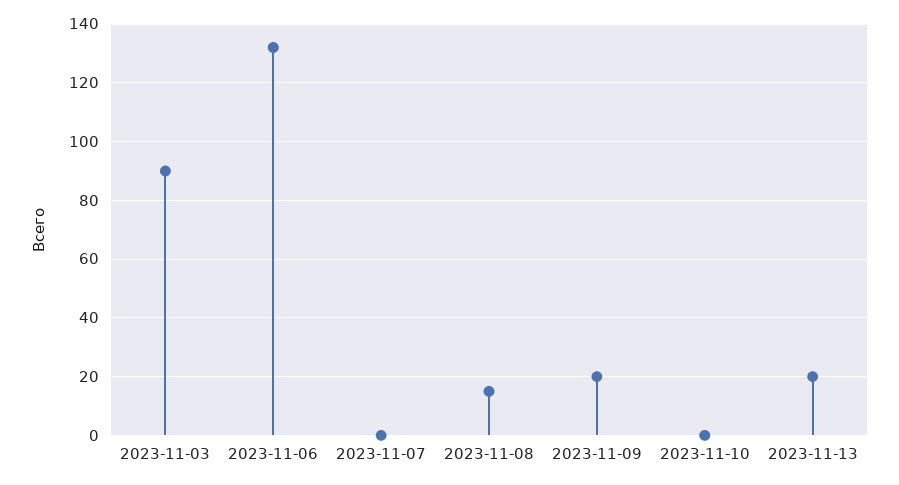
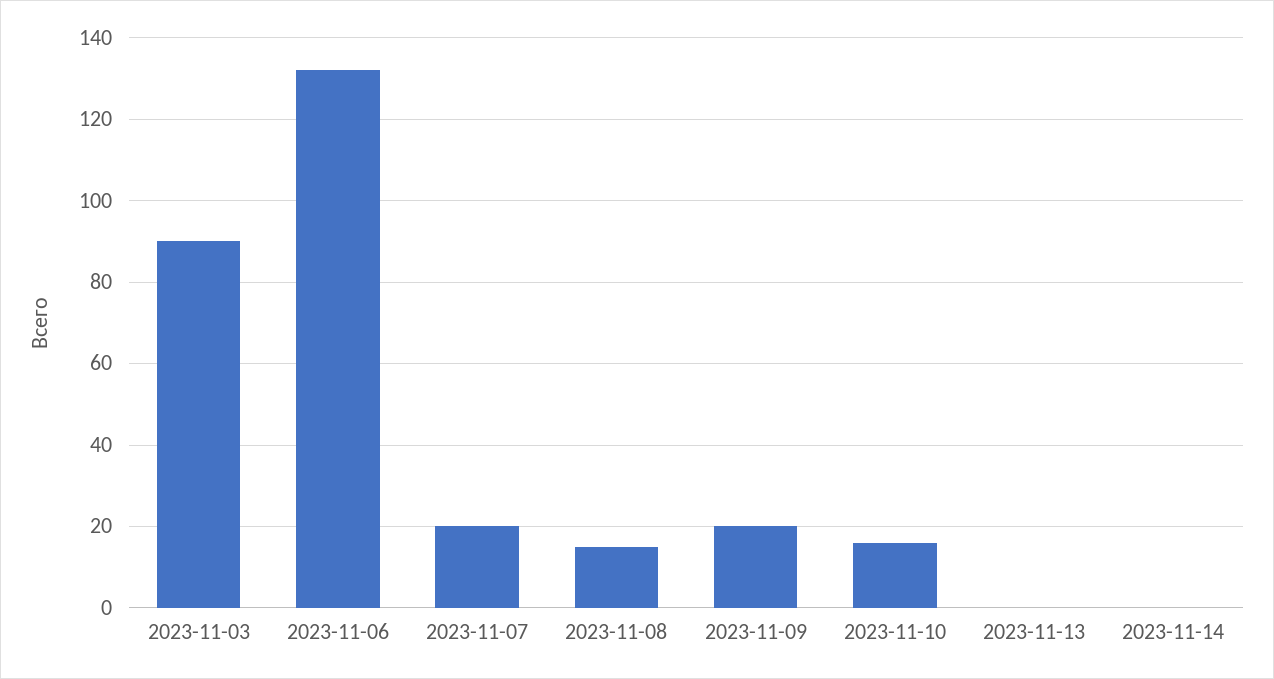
2023-11-07: 0 -> 20
2023-11-10: 0 -> 15
2023-11-13: 20 -> 0
2023-11-14: none -> 0

